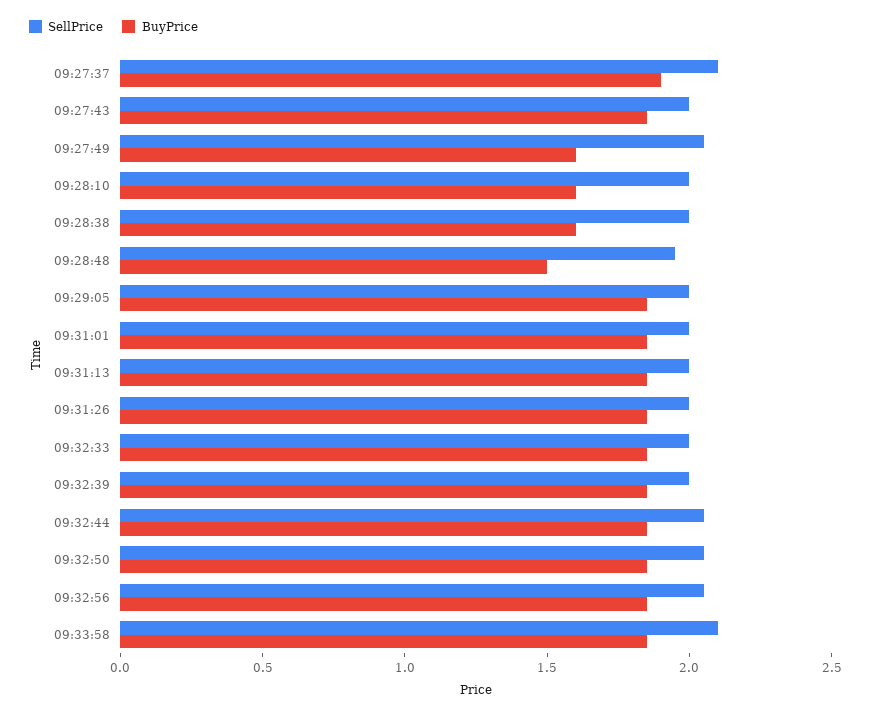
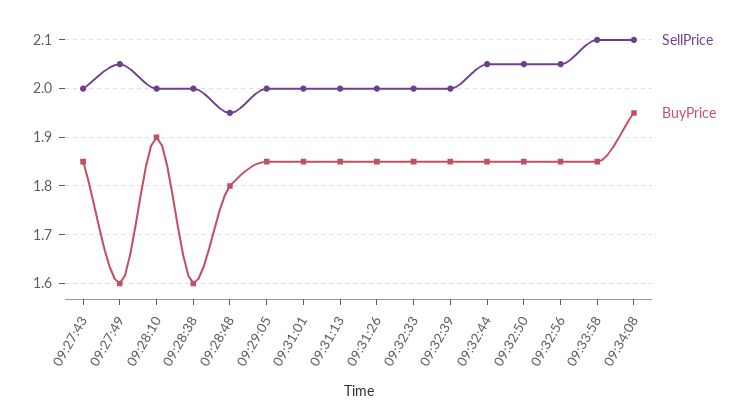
SellPrice, 09:27:37: 2.1 -> none
BuyPrice, 09:27:37: 1.9 -> none
BuyPrice, 09:28:10: 1.6 -> 1.9
BuyPrice, 09:28:48: 1.5 -> 1.8
SellPrice, 09:34:08: none -> 2.1
BuyPrice, 09:34:08: none -> 1.95

